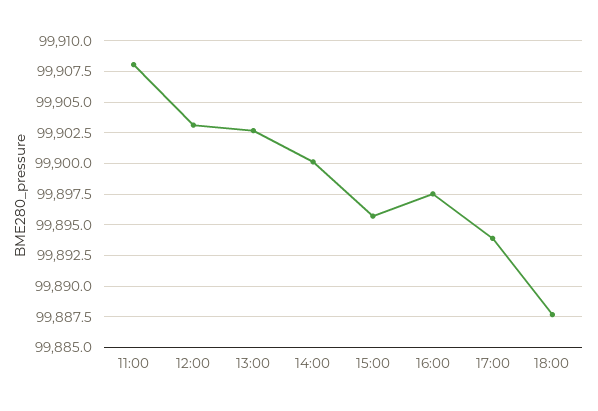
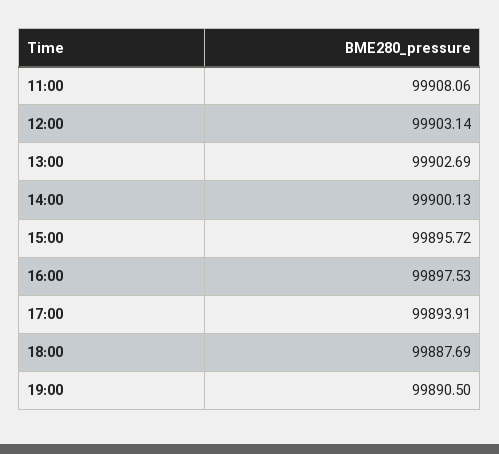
19:00: none -> 99890.5

